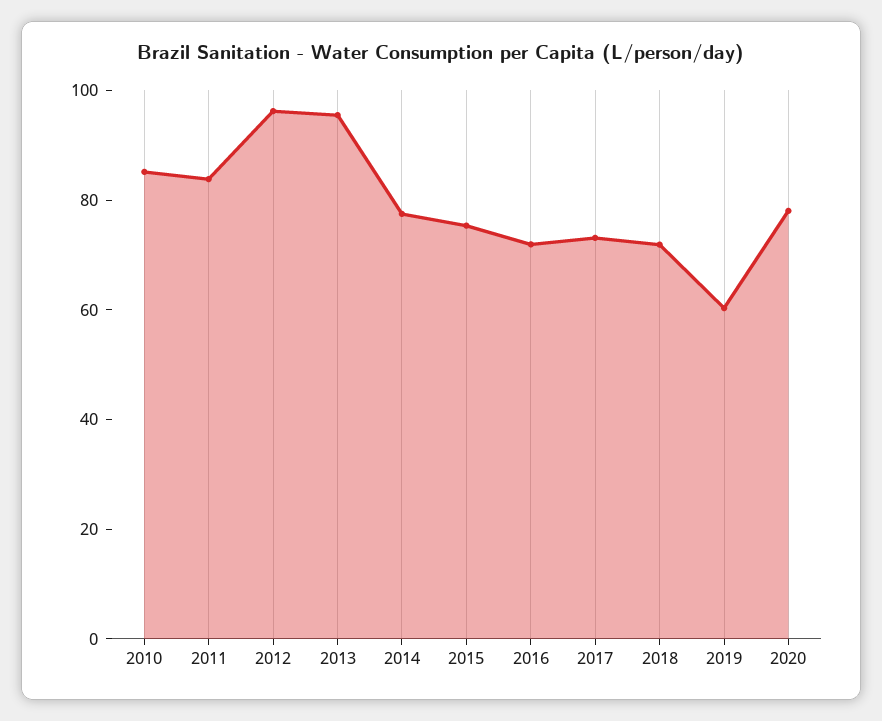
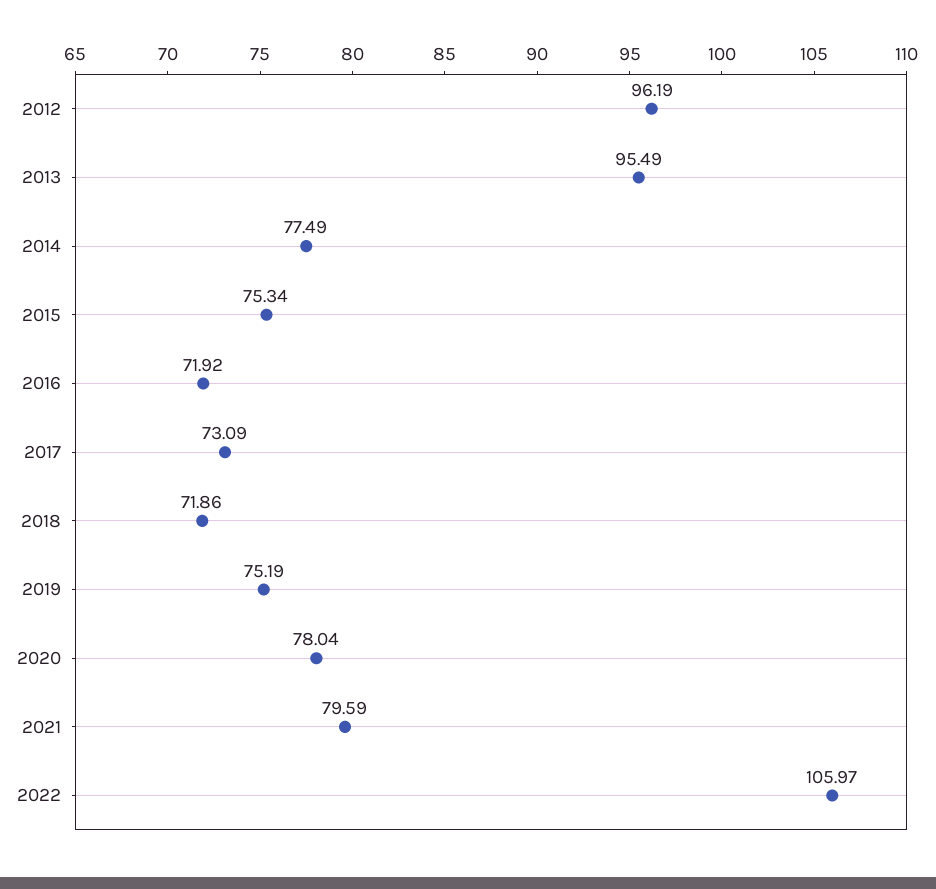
2010: 85 -> none
2011: 85 -> none
2019: 60 -> 75.19
2021: none -> 79.59
2022: none -> 105.97

